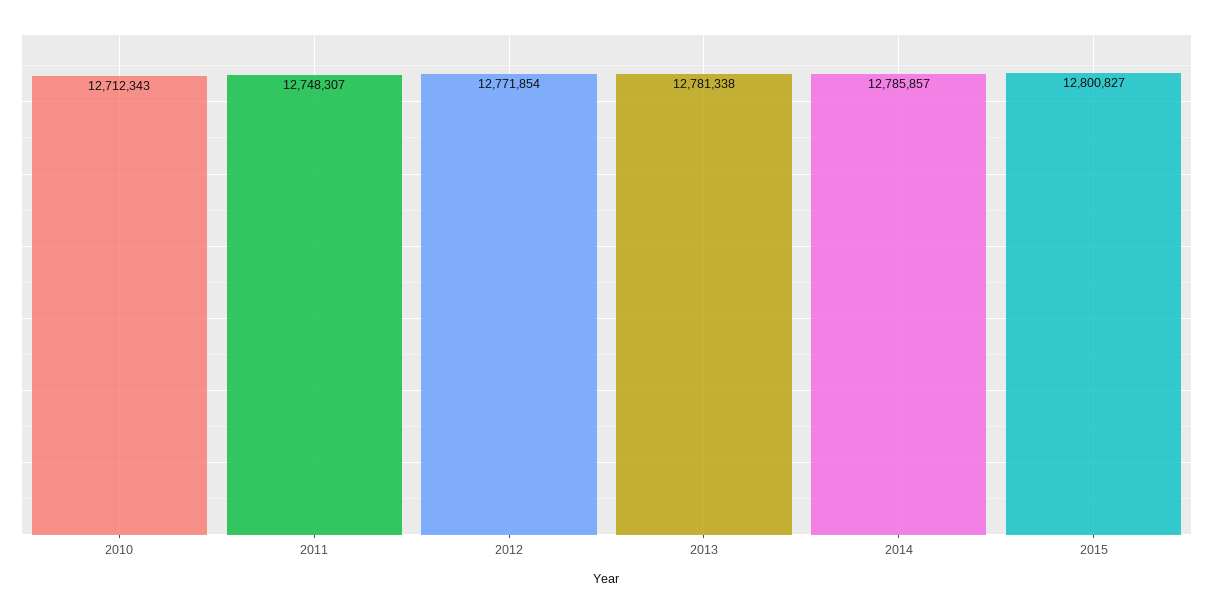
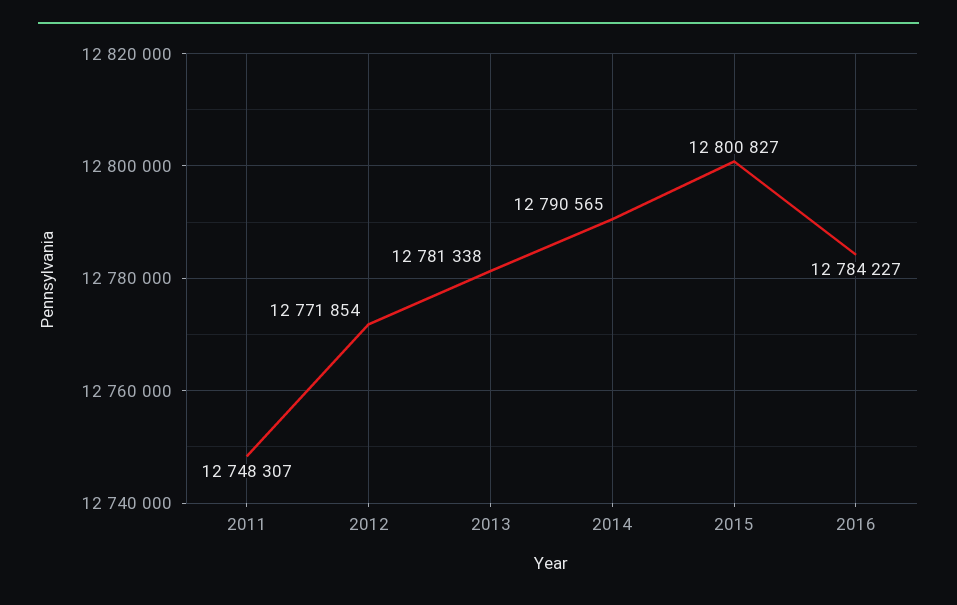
2010: 12712343 -> none
2014: 12785857 -> 12790565
2016: none -> 12784227

